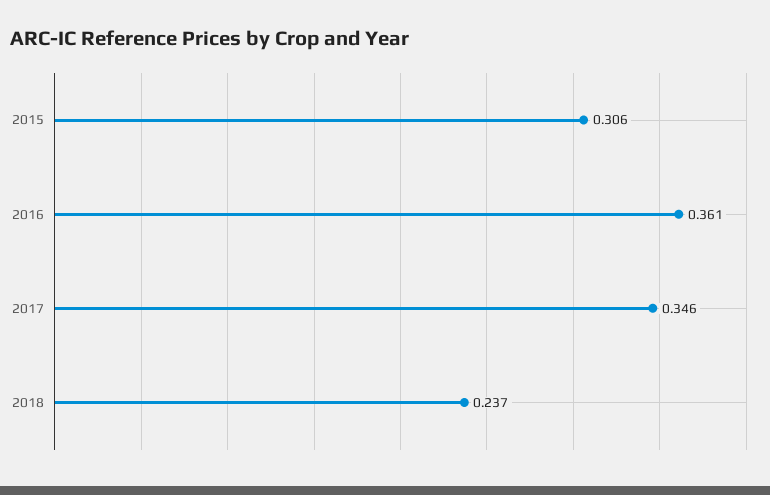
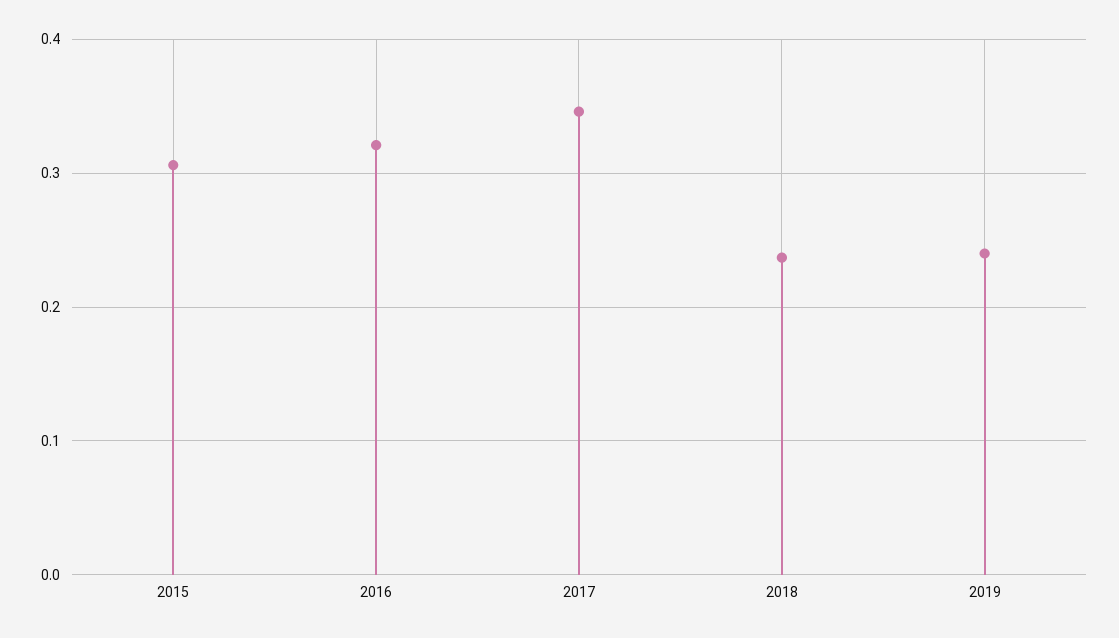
2016: 0.361 -> 0.32
2019: none -> 0.24

